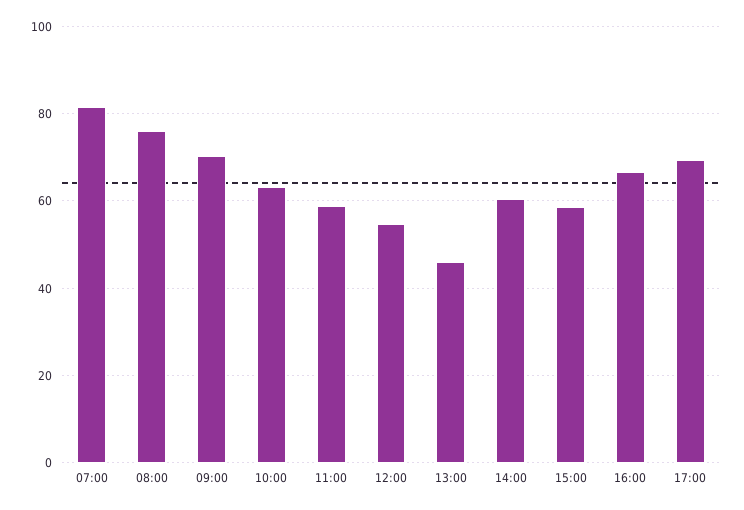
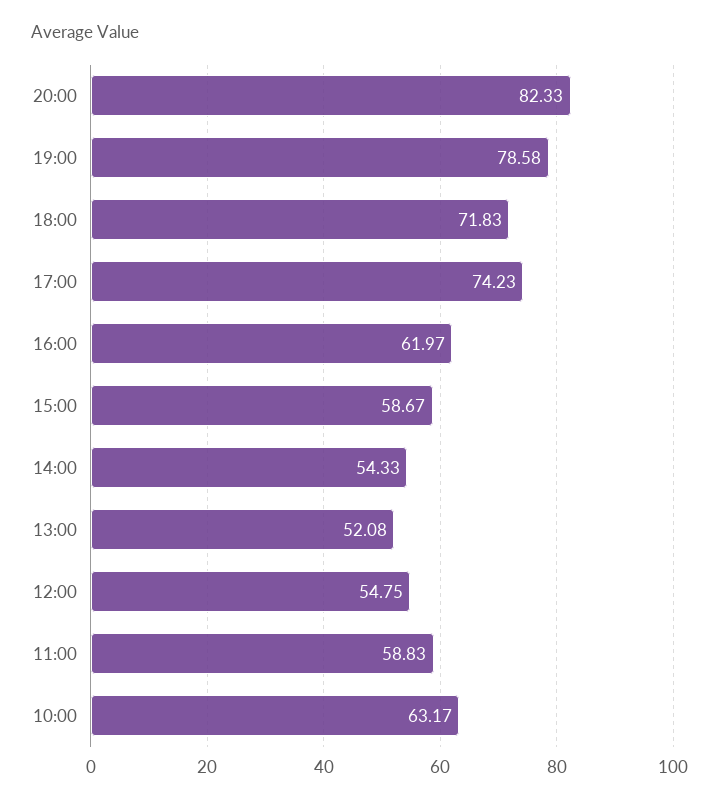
07:00: 82 -> none
08:00: 76 -> none
09:00: 70 -> none
13:00: 46 -> 52.08
14:00: 60 -> 54.33
16:00: 66 -> 61.97
17:00: 70 -> 74.23
20:00: none -> 82.33
19:00: none -> 78.58
18:00: none -> 71.83

